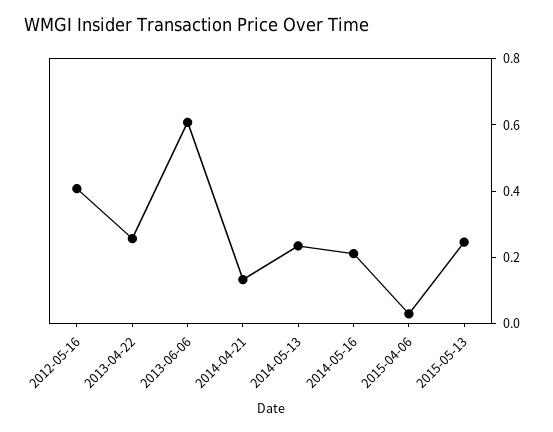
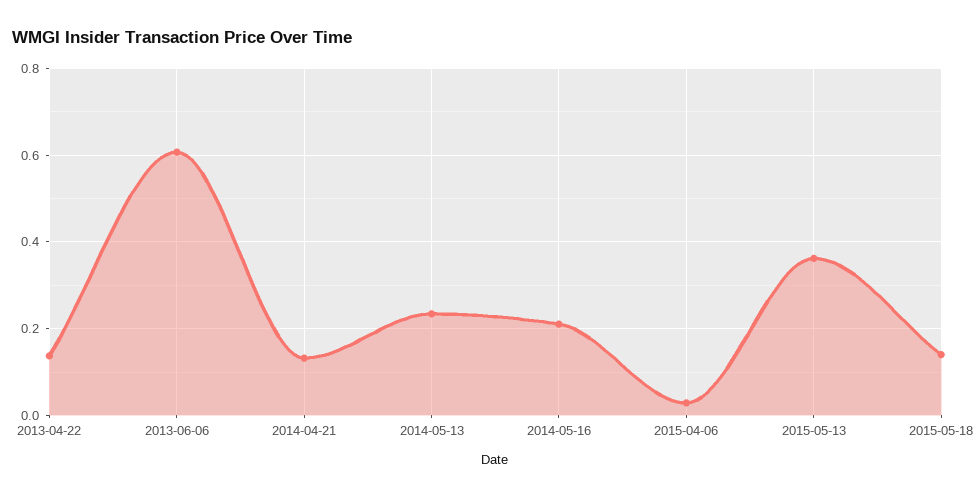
2012-05-16: 0.4 -> none
2013-04-22: 0.25 -> 0.14
2015-05-13: 0.25 -> 0.36
2015-05-18: none -> 0.14

